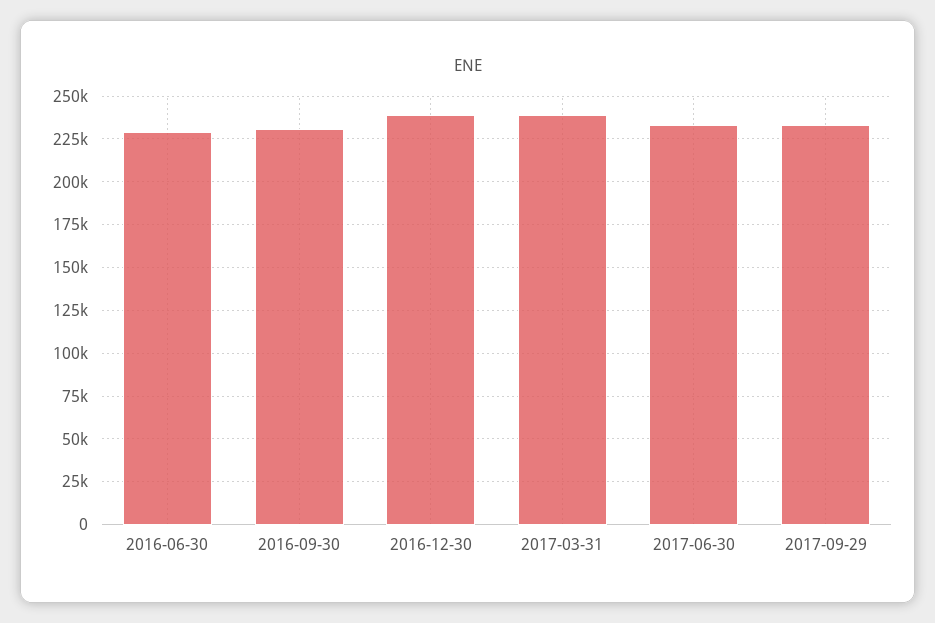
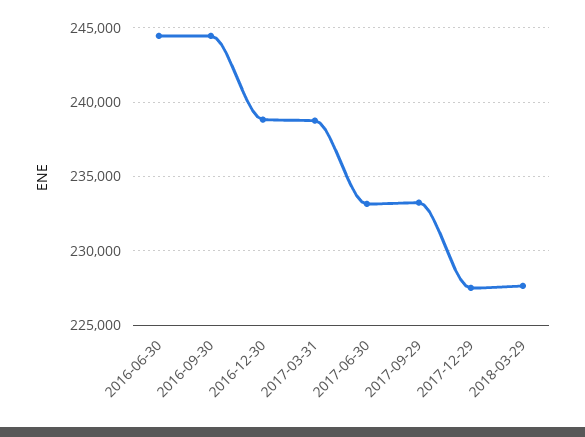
2016-06-30: 230000 -> 244500
2016-09-30: 230000 -> 244500
2017-12-29: none -> 227500
2018-03-29: none -> 227500

